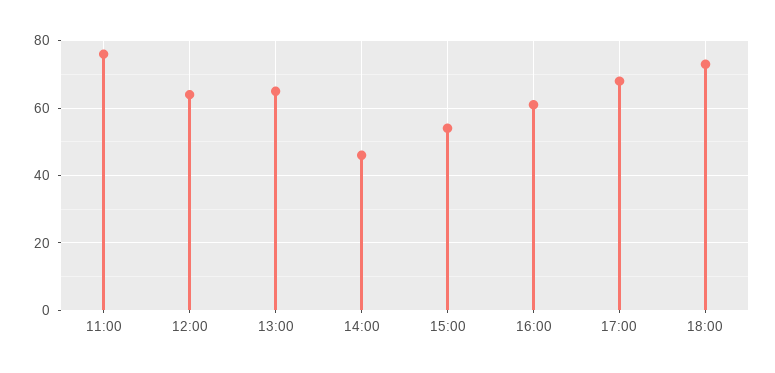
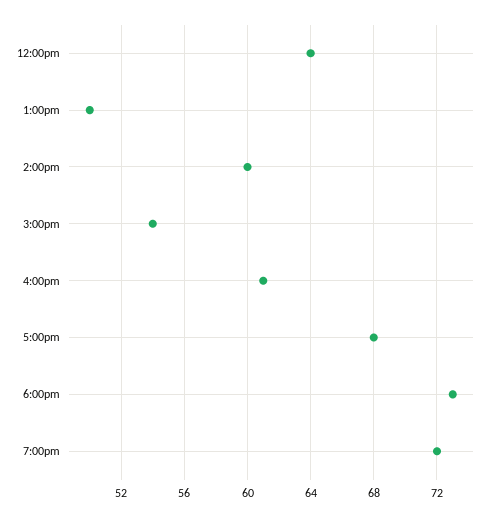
11:00: 75 -> none
13:00: 65 -> 50
14:00: 45 -> 60
7:00pm: none -> 72

